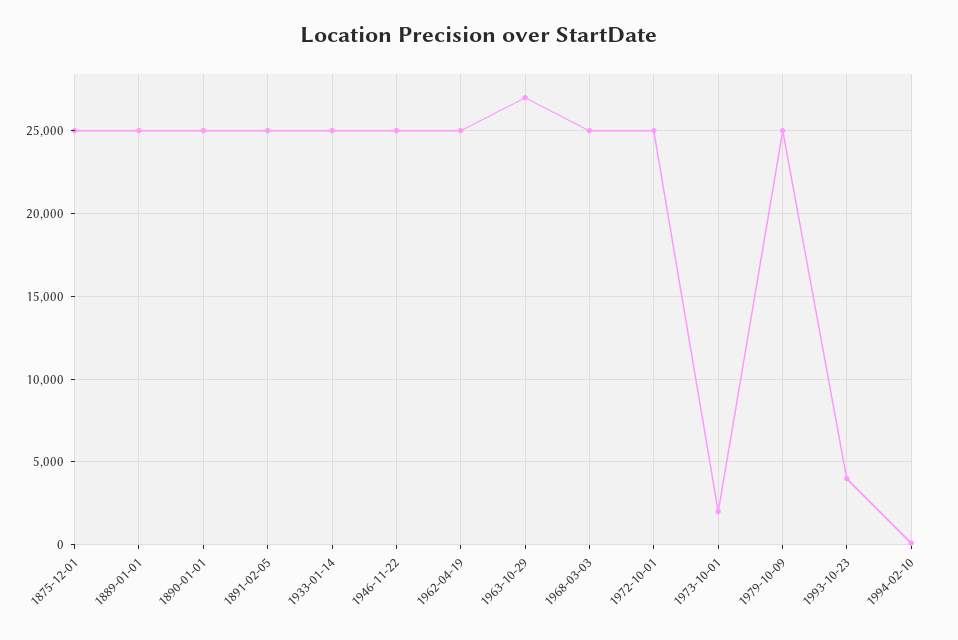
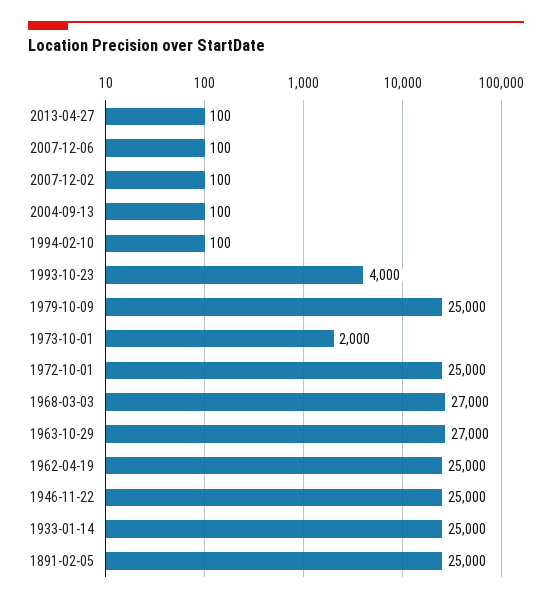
1875-12-01: 25000 -> none
1889-01-01: 25000 -> none
1890-01-01: 25000 -> none
1968-03-03: 25000 -> 27000
2013-04-27: none -> 100
2007-12-06: none -> 100
2007-12-02: none -> 100
2004-09-13: none -> 100

